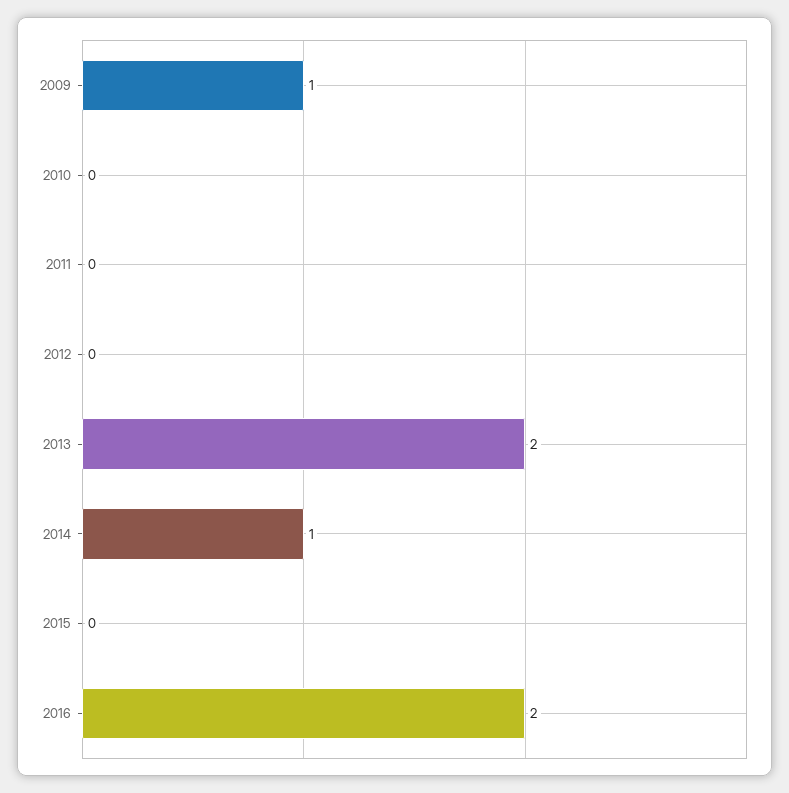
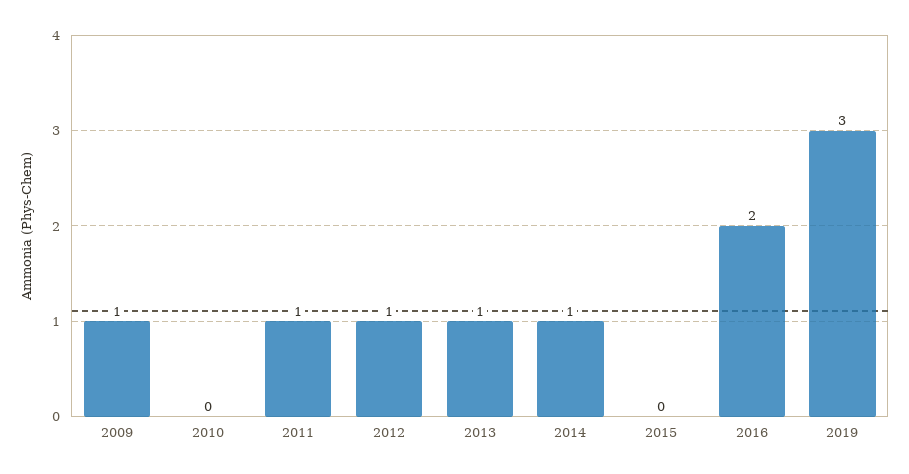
2011: 0 -> 1
2012: 0 -> 1
2013: 2 -> 1
2019: none -> 3

